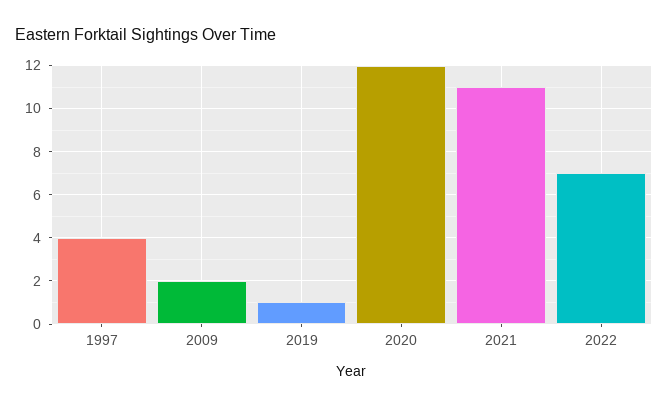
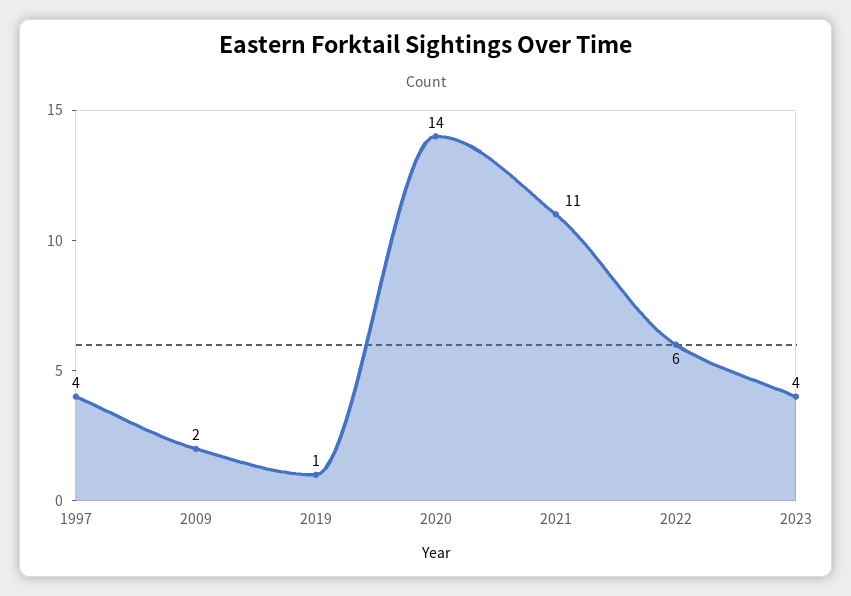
2020: 12 -> 14
2022: 7 -> 6
2023: none -> 4

